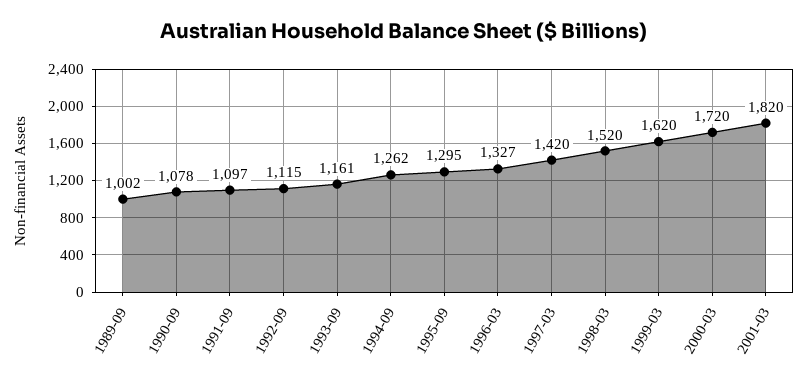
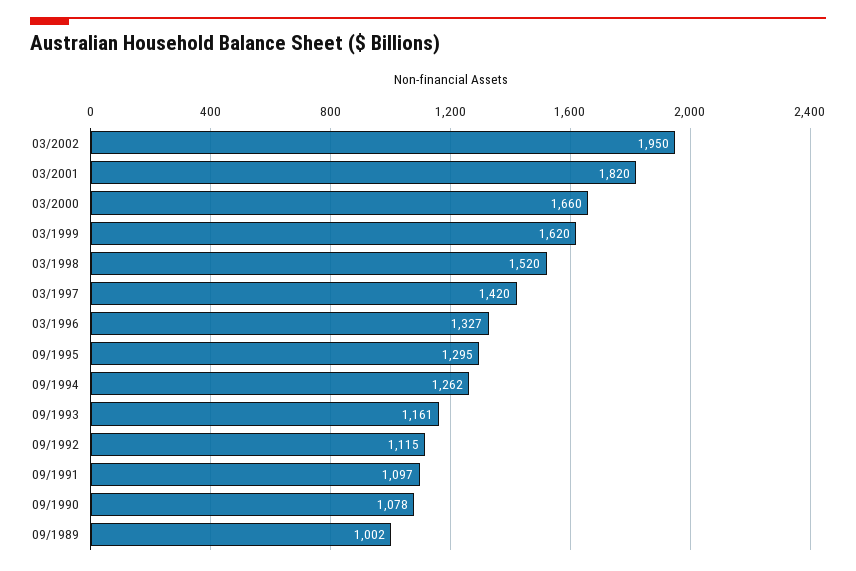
2000-03: 1720 -> 1660
03/2002: none -> 1950

